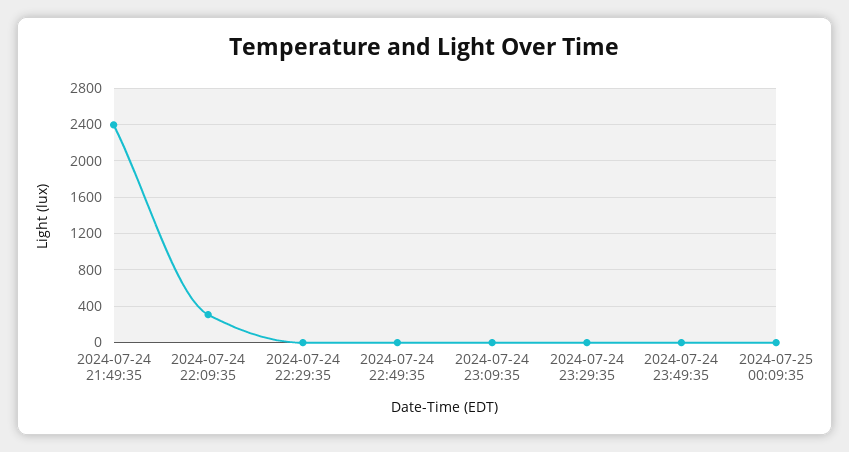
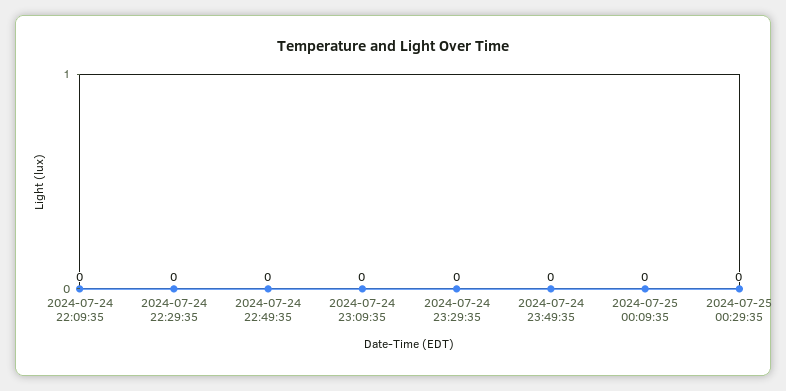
2024-07-24 21:49:35: 2400 -> none
2024-07-24 22:09:35: 300 -> 0
2024-07-25 00:29:35: none -> 0

